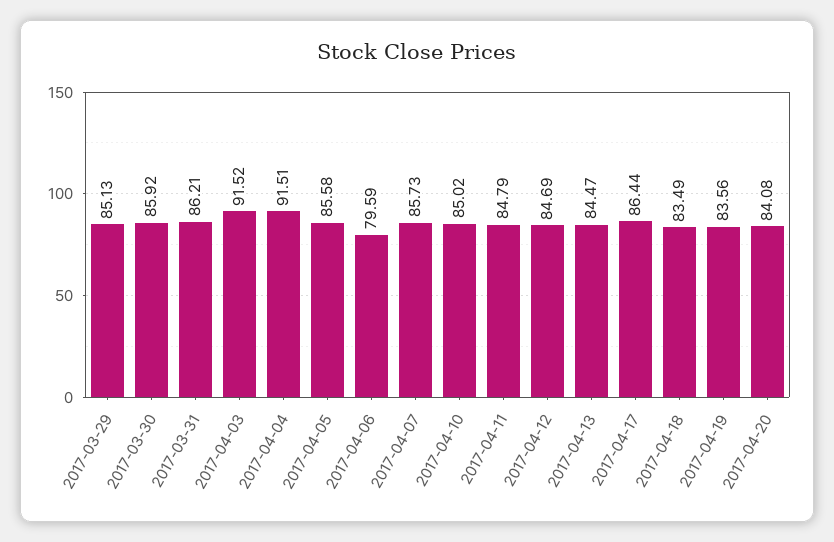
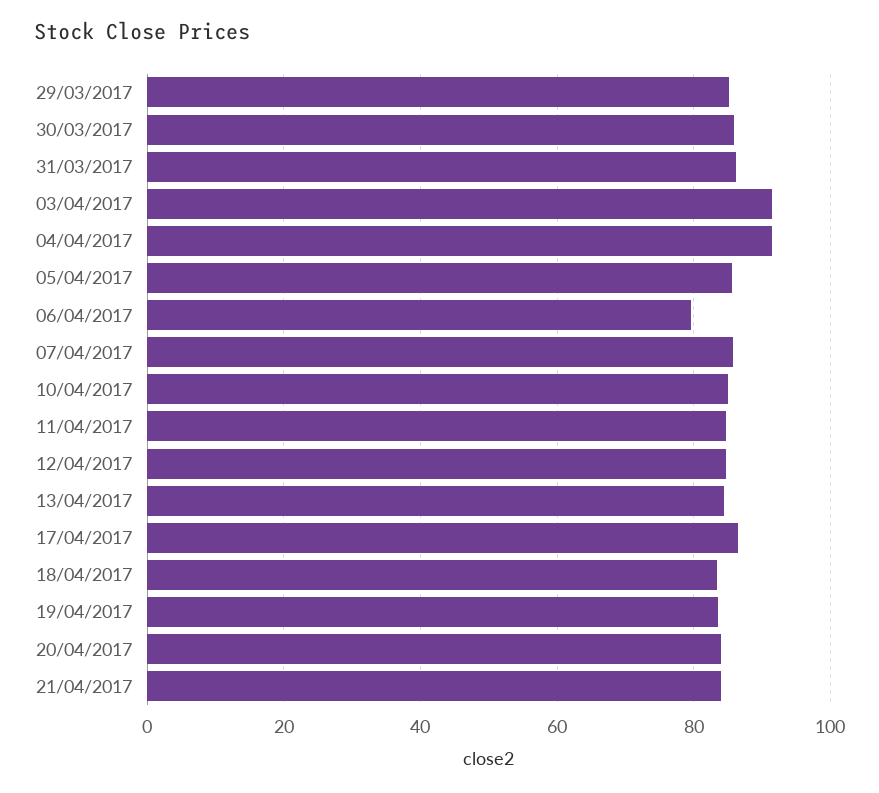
21/04/2017: none -> 84

